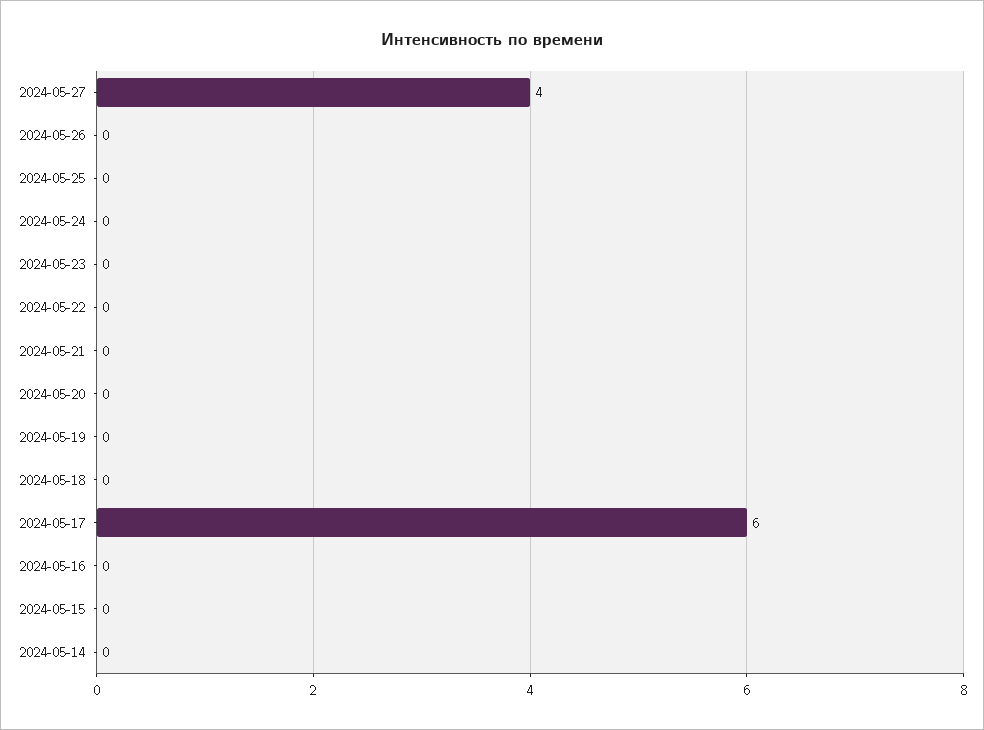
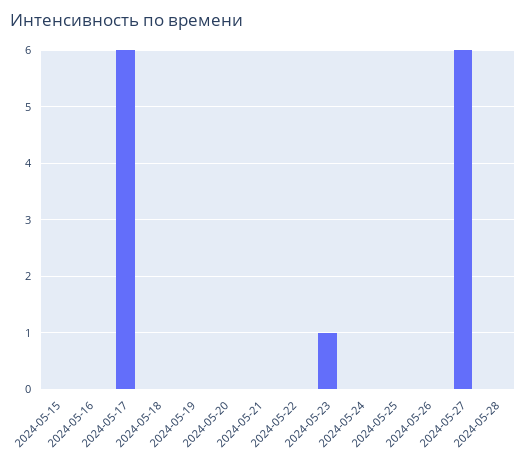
2024-05-27: 4 -> 6
2024-05-23: 0 -> 1
2024-05-14: 0 -> none
2024-05-28: none -> 0

